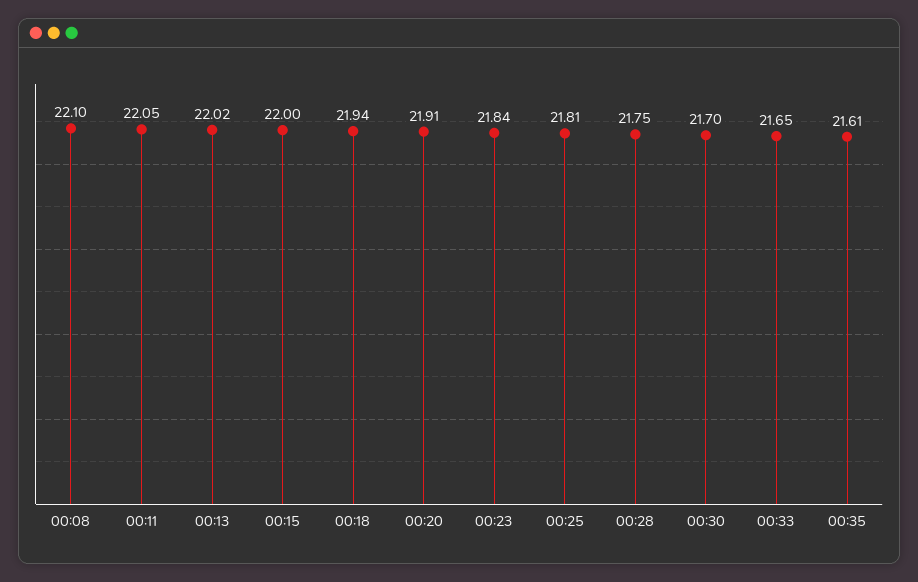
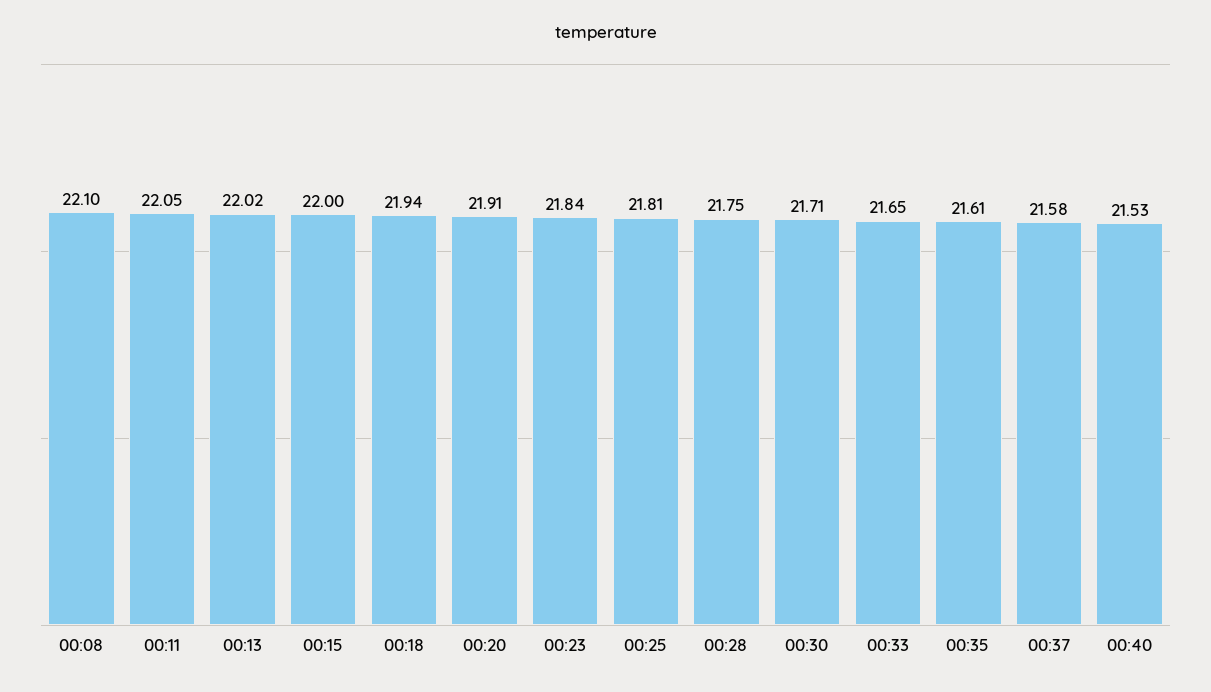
00:30: 21.7 -> 21.71
00:37: none -> 21.58
00:40: none -> 21.53

